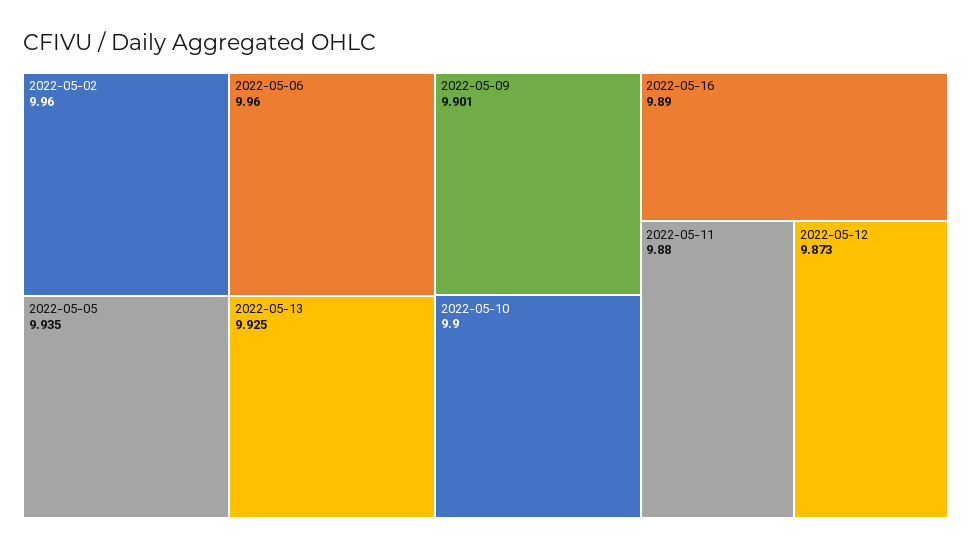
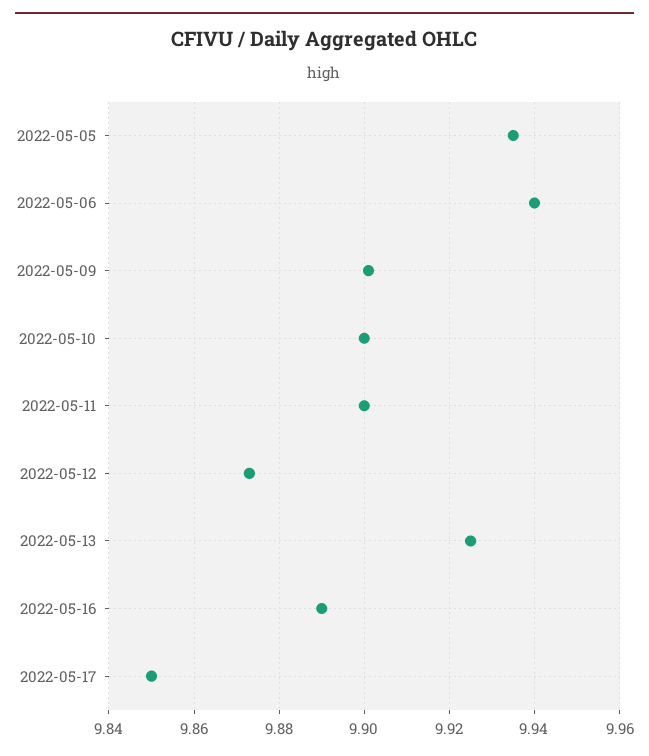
2022-05-02: 9.96 -> none
2022-05-06: 9.96 -> 9.94
2022-05-11: 9.88 -> 9.9
2022-05-17: none -> 9.85

